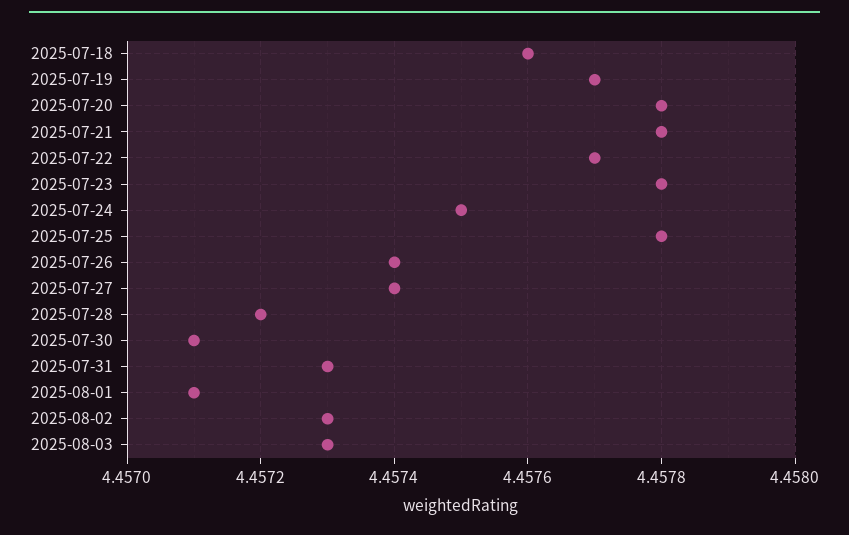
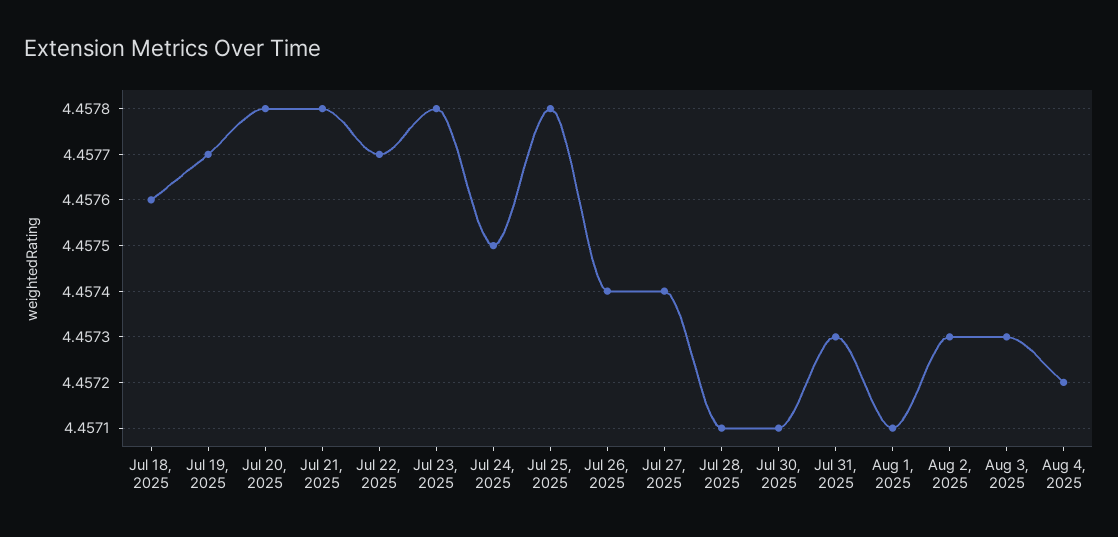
2025-07-28: 4.4572 -> 4.4571
Aug 4, 2025: none -> 4.4572

